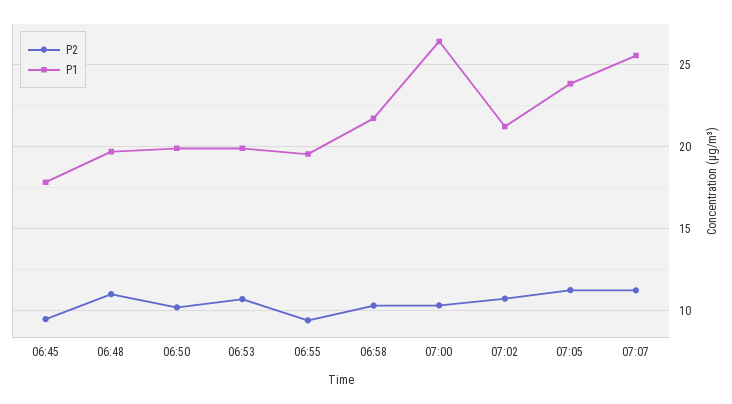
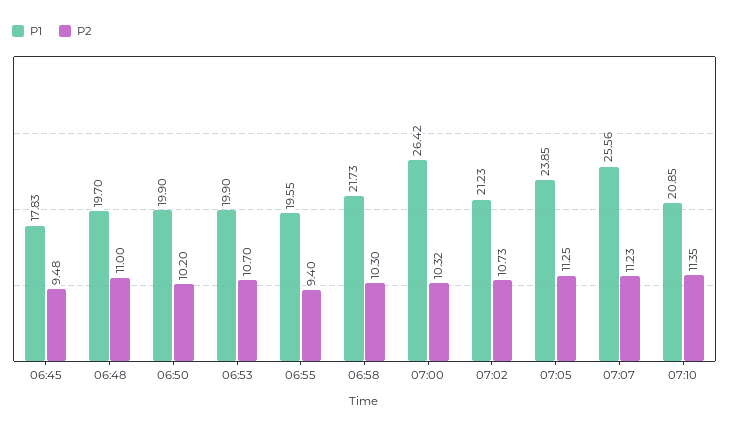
P1, 07:10: none -> 20.85
P2, 07:10: none -> 11.35

